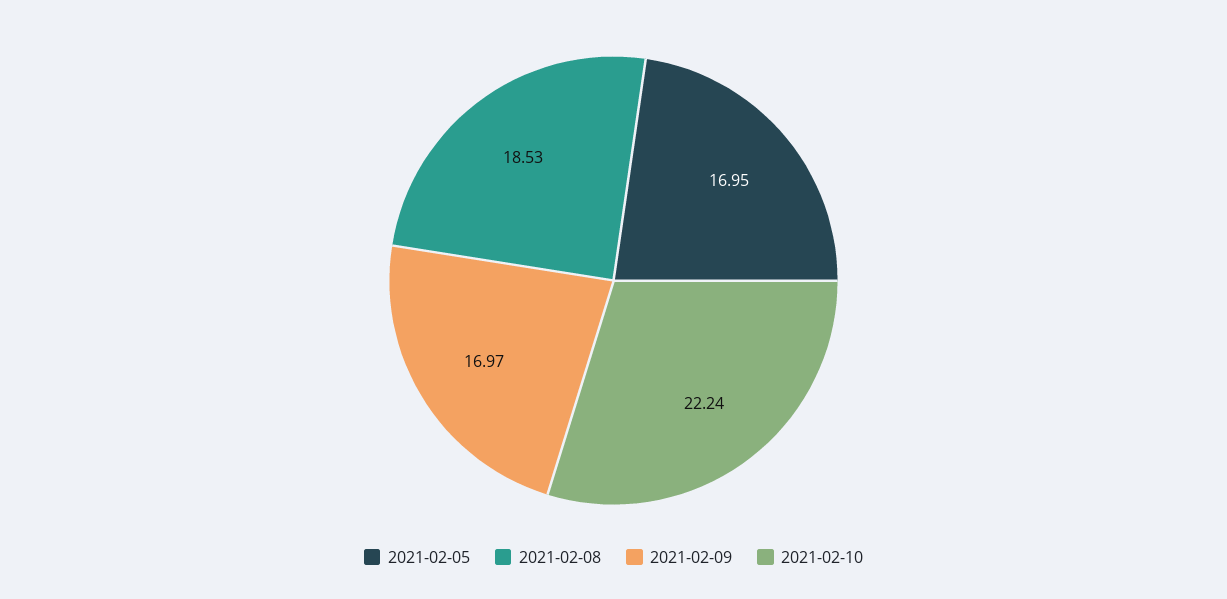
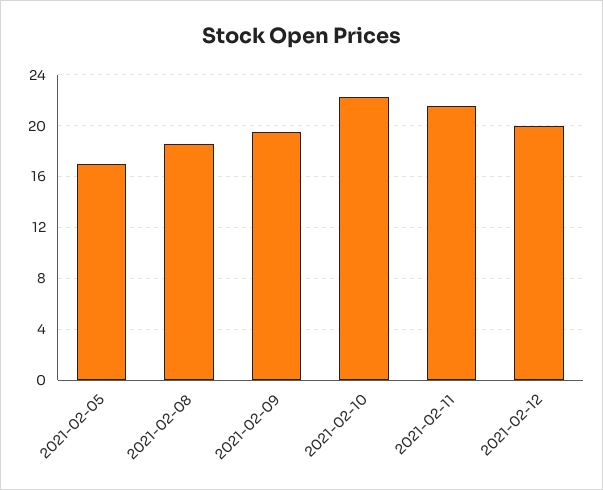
2021-02-09: 16.97 -> 19.5
2021-02-11: none -> 21.5
2021-02-12: none -> 20

